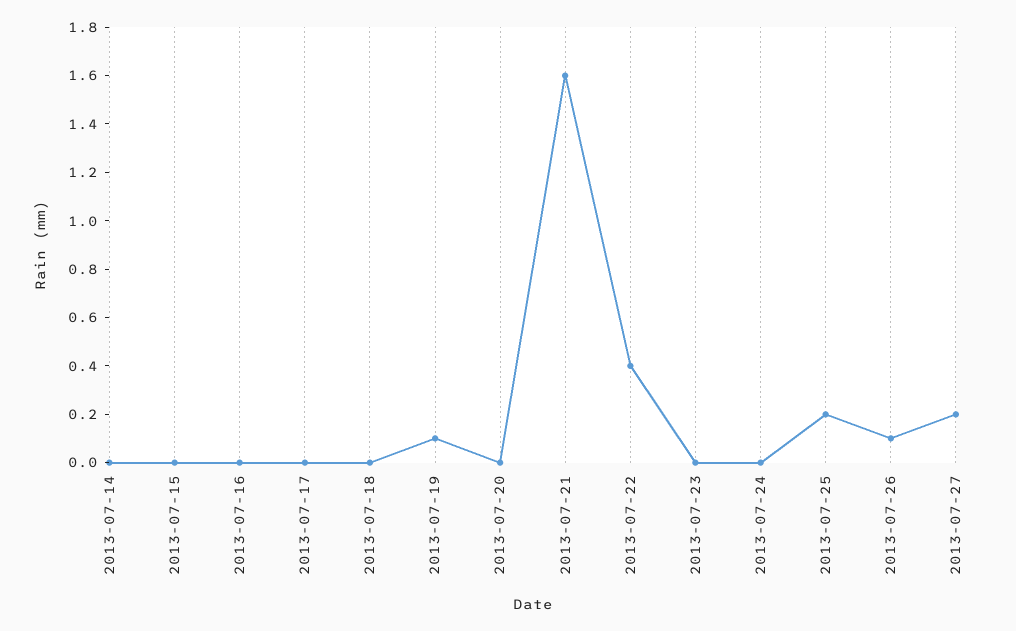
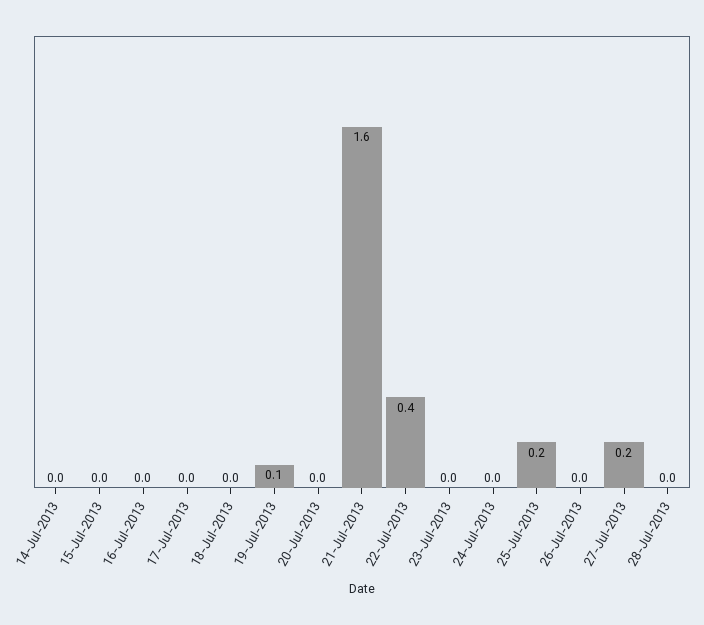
2013-07-26: 0.1 -> 0
28-Jul-2013: none -> 0

